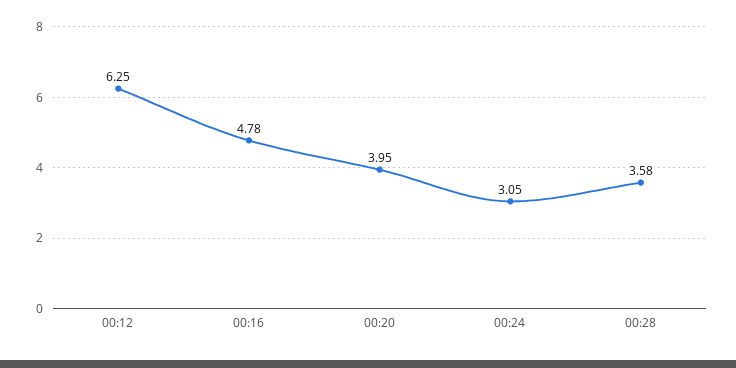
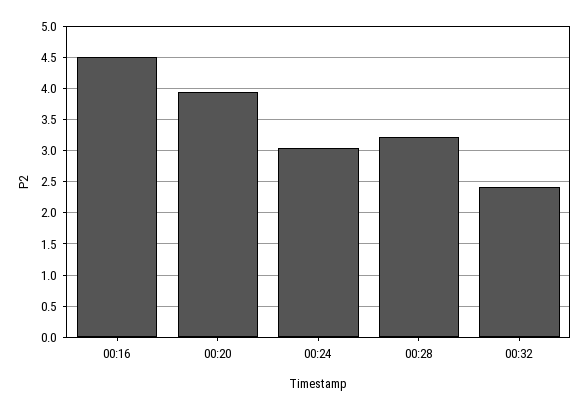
00:12: 6.25 -> none
00:16: 4.78 -> 4.5
00:28: 3.58 -> 3.2
00:32: none -> 2.4

